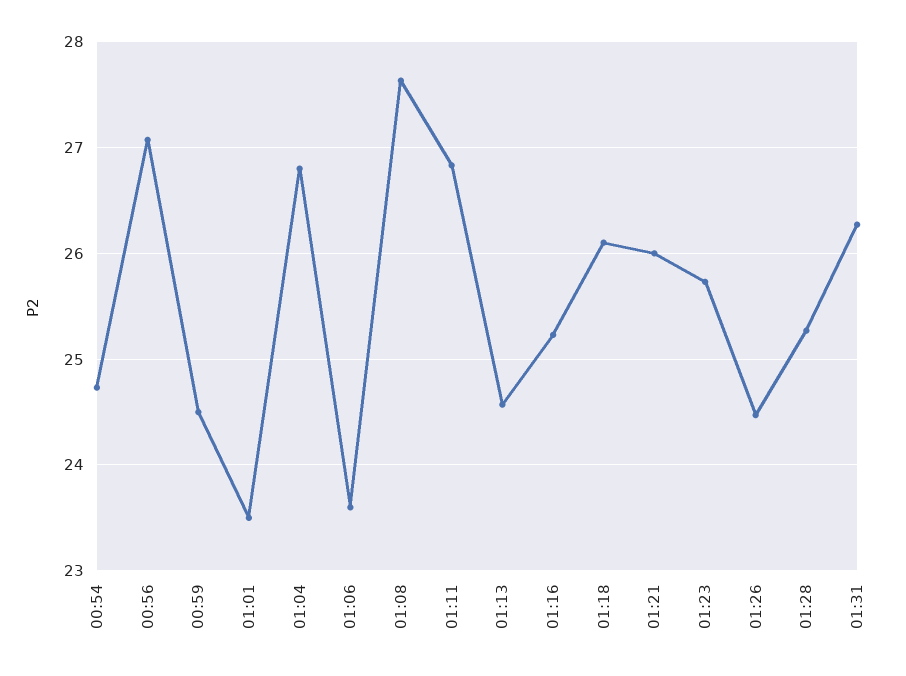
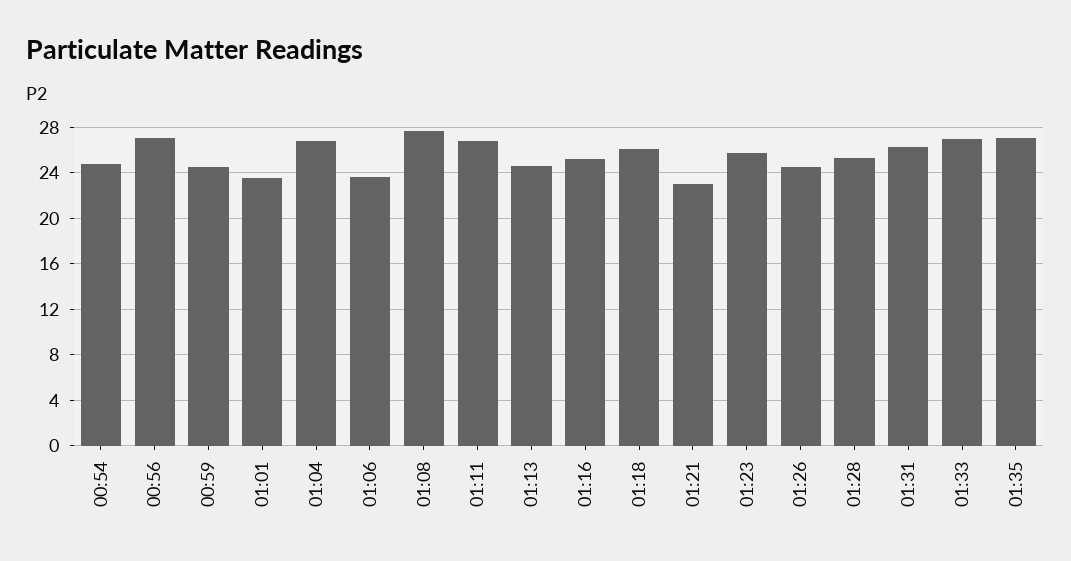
01:21: 26 -> 23
01:33: none -> 27
01:35: none -> 27

